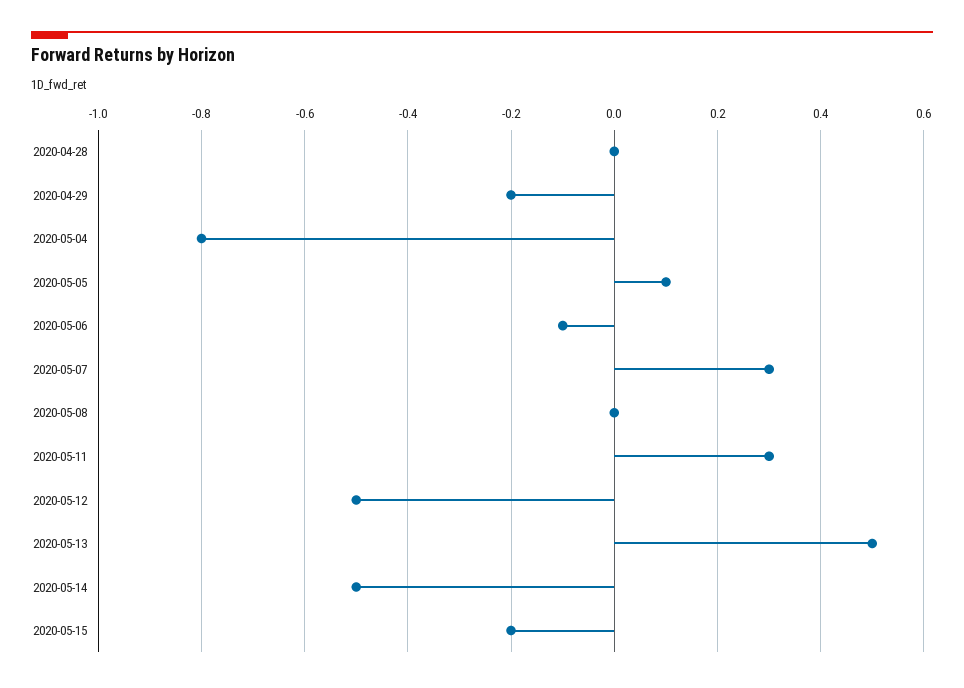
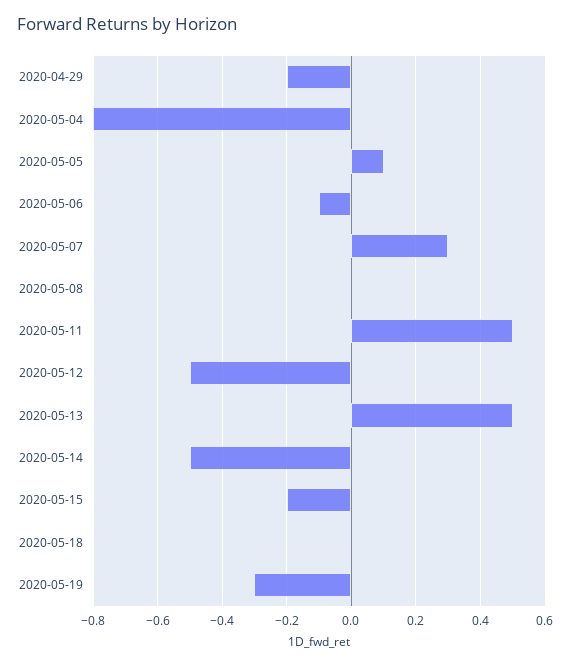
2020-04-28: 0 -> none
2020-05-11: 0.3 -> 0.5
2020-05-18: none -> 0
2020-05-19: none -> -0.3

